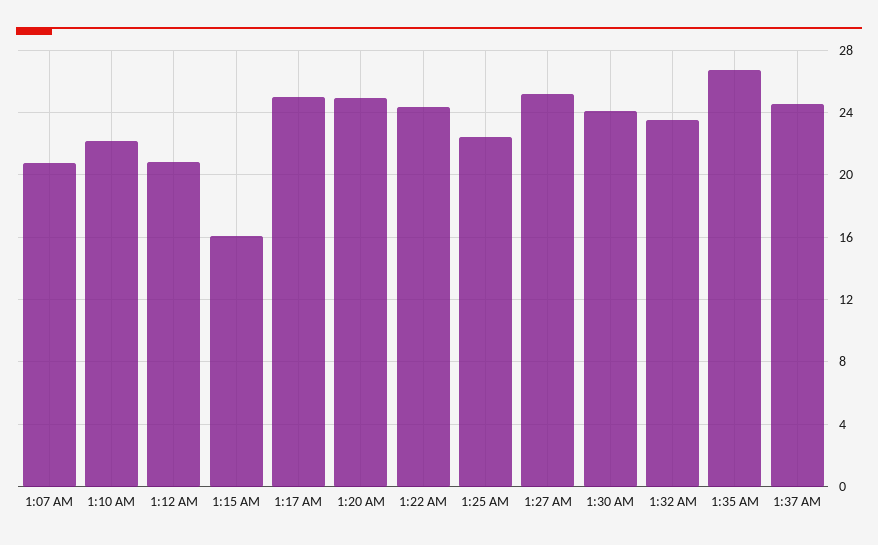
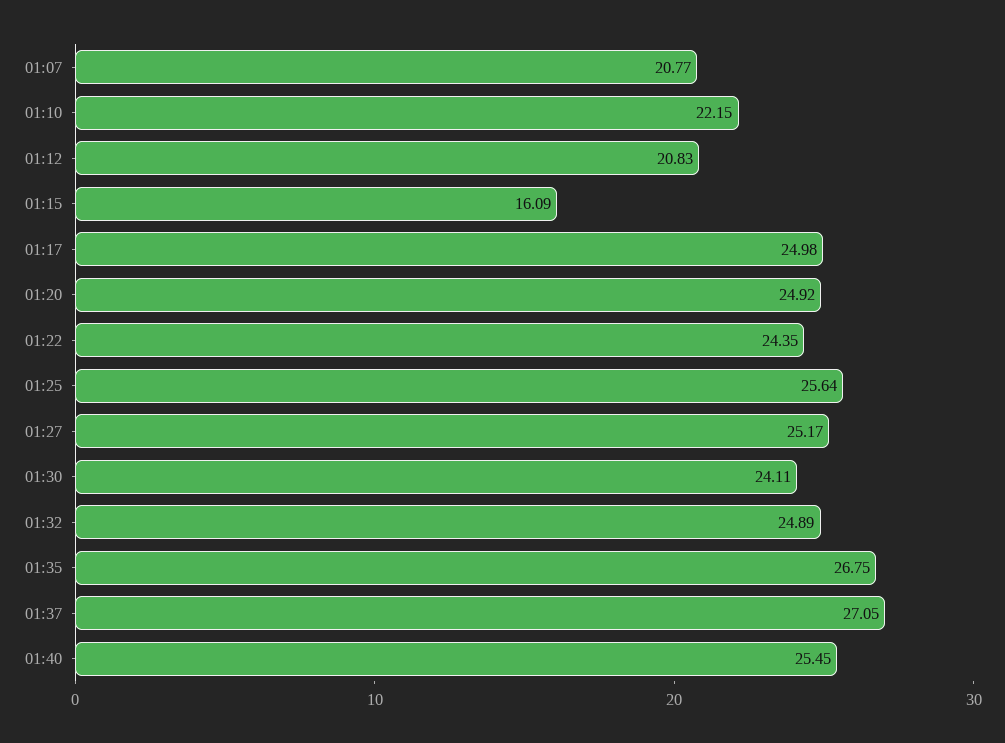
1:25 AM: 22.5 -> 25.64
1:32 AM: 23.5 -> 24.89
1:37 AM: 24.5 -> 27.05
01:40: none -> 25.45

